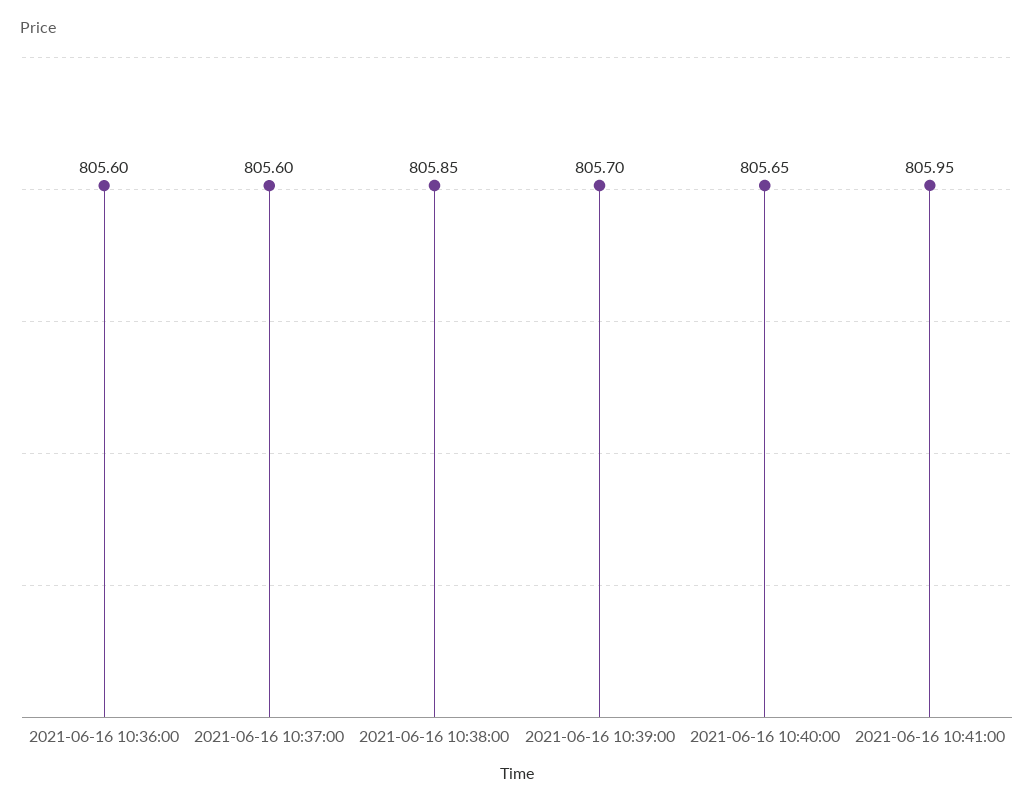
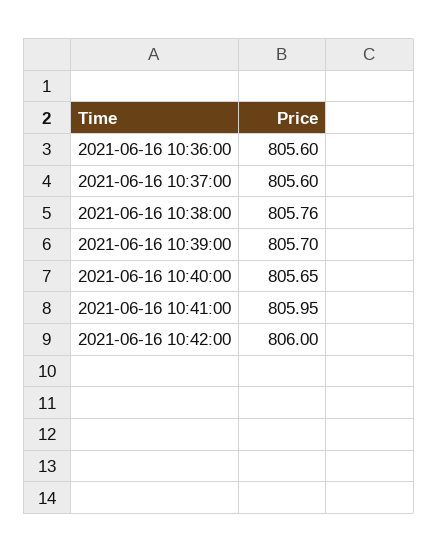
2021-06-16 10:38:00: 805.85 -> 805.76
2021-06-16 10:42:00: none -> 806

